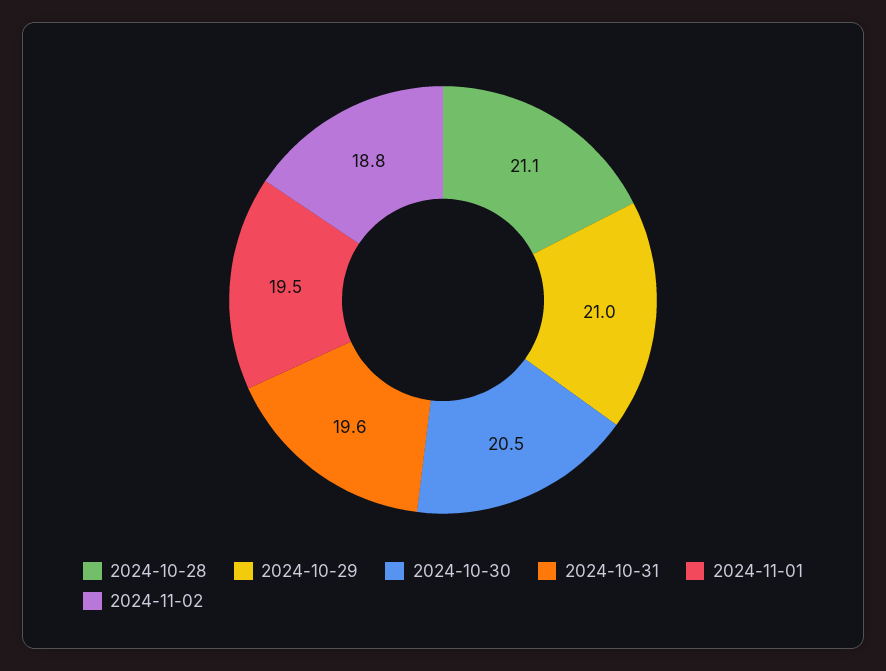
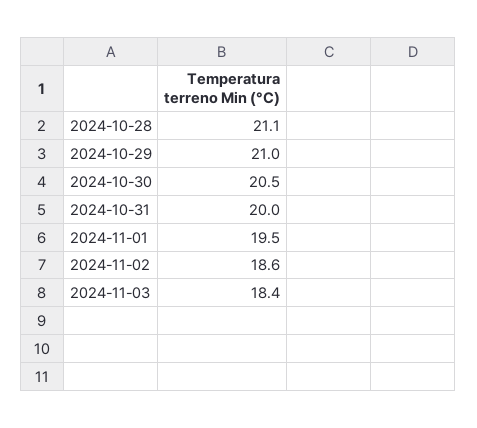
2024-10-31: 19.6 -> 20
2024-11-02: 18.8 -> 18.6
2024-11-03: none -> 18.4

